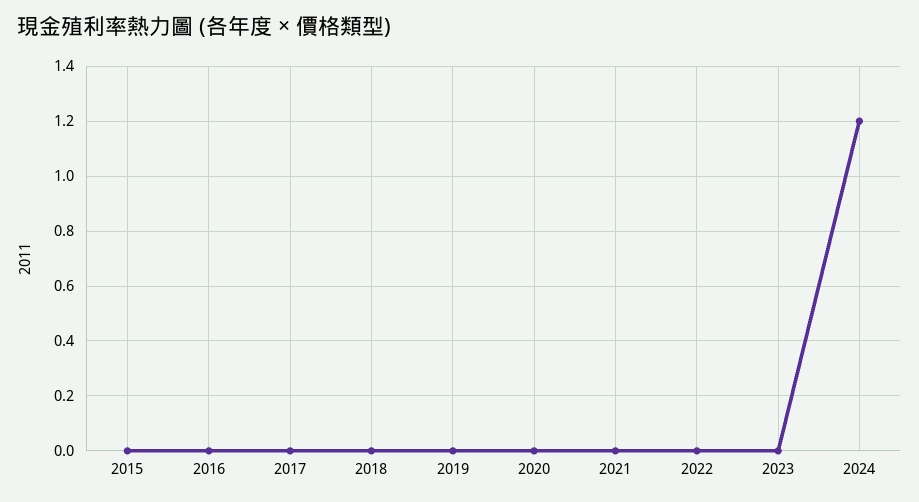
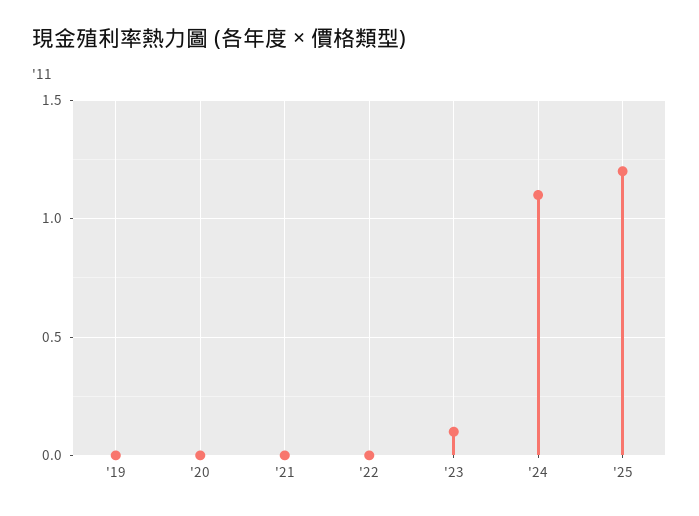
2015: 0 -> none
2016: 0 -> none
2017: 0 -> none
2018: 0 -> none
2023: 0 -> 0.1
2024: 1.2 -> 1.1
'25: none -> 1.2

